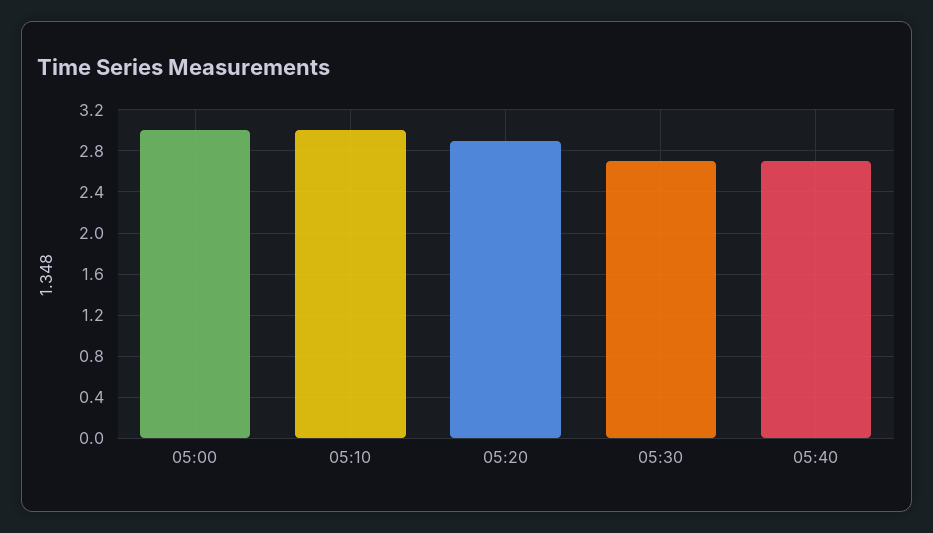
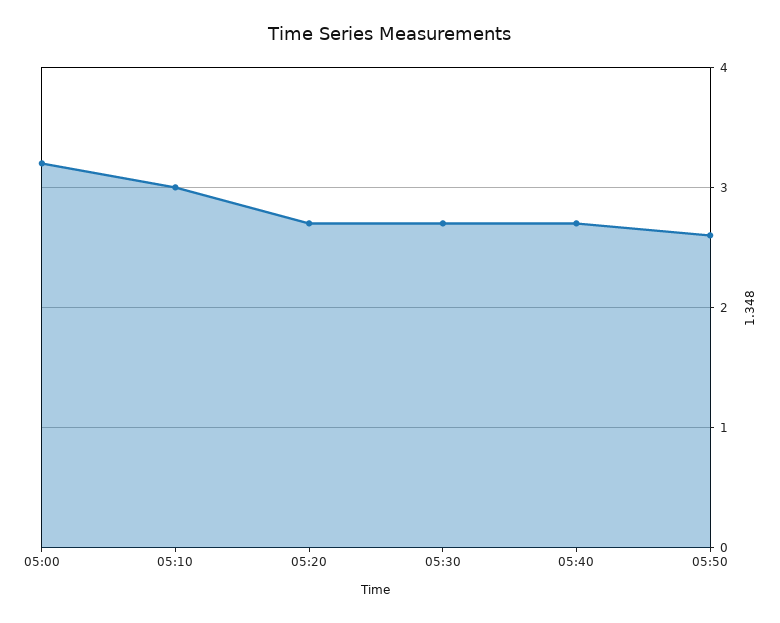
05:00: 3 -> 3.2
05:20: 2.9 -> 2.7
05:50: none -> 2.6

